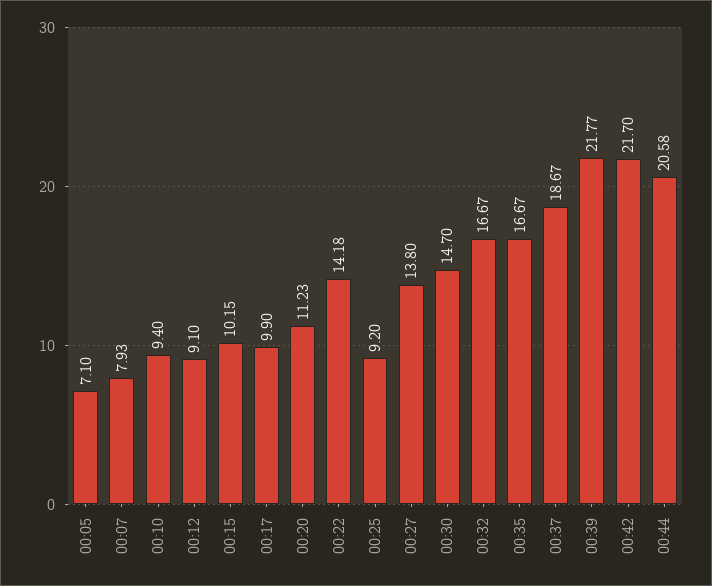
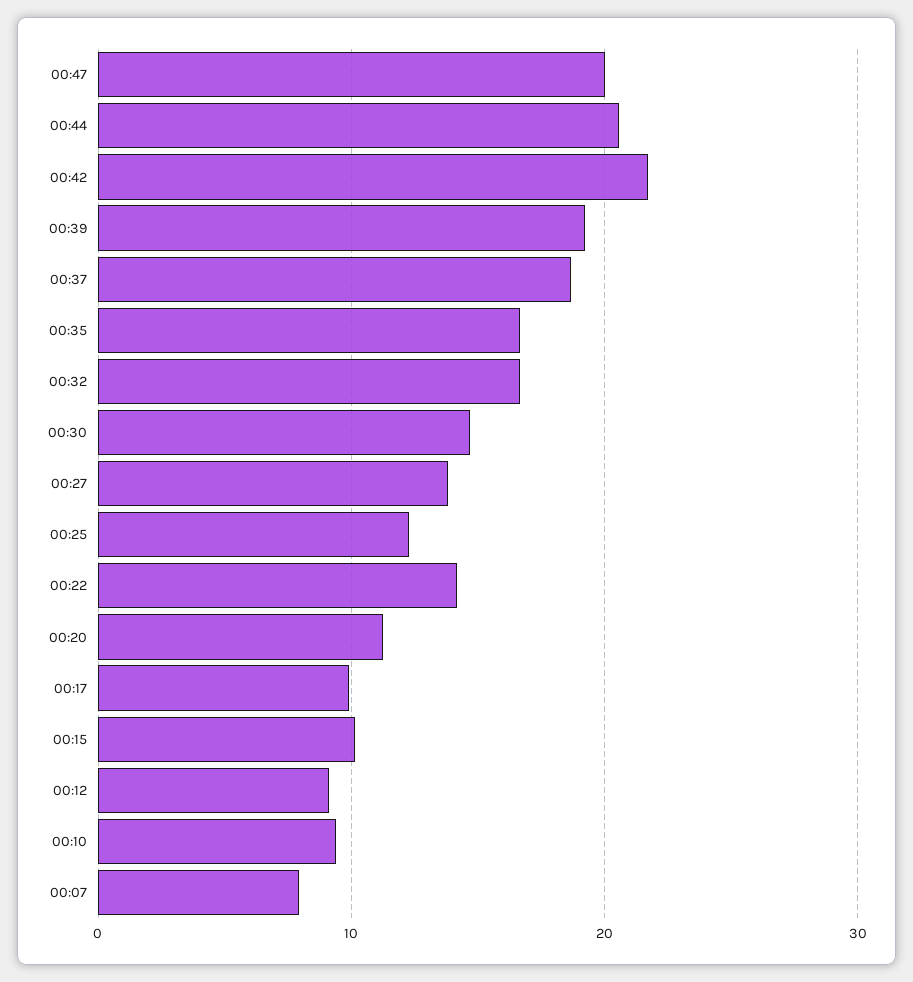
00:05: 7.1 -> none
00:25: 9.2 -> 12
00:39: 21.77 -> 19
00:47: none -> 20

